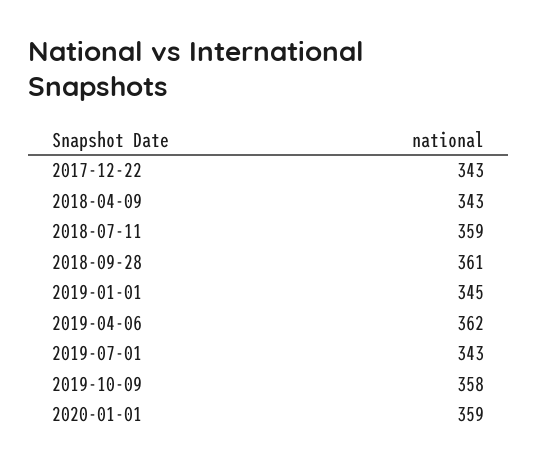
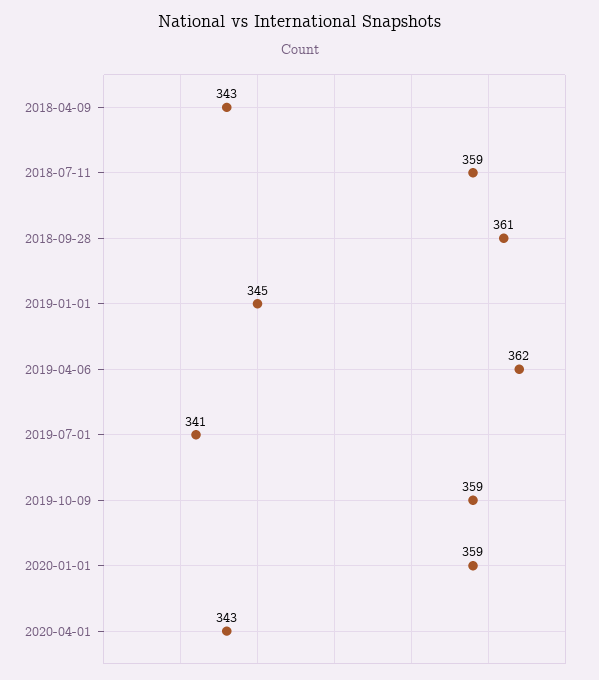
2017-12-22: 343 -> none
2019-07-01: 343 -> 341
2019-10-09: 358 -> 359
2020-04-01: none -> 343

